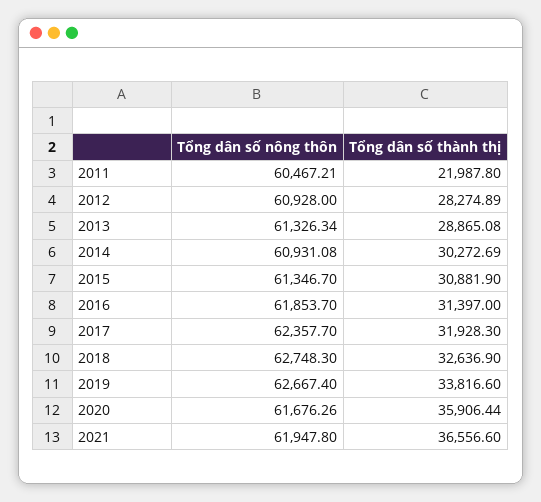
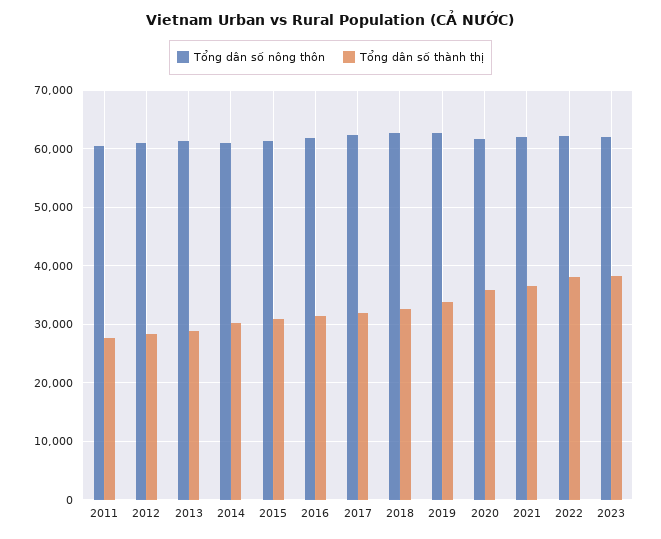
Tổng dân số thành thị, 2011: 21987.8 -> 28000
Tổng dân số nông thôn, 2022: none -> 62000
Tổng dân số thành thị, 2022: none -> 38000
Tổng dân số nông thôn, 2023: none -> 62000
Tổng dân số thành thị, 2023: none -> 38000

